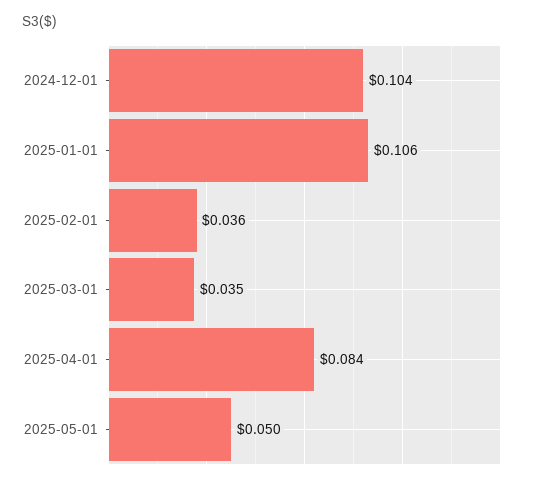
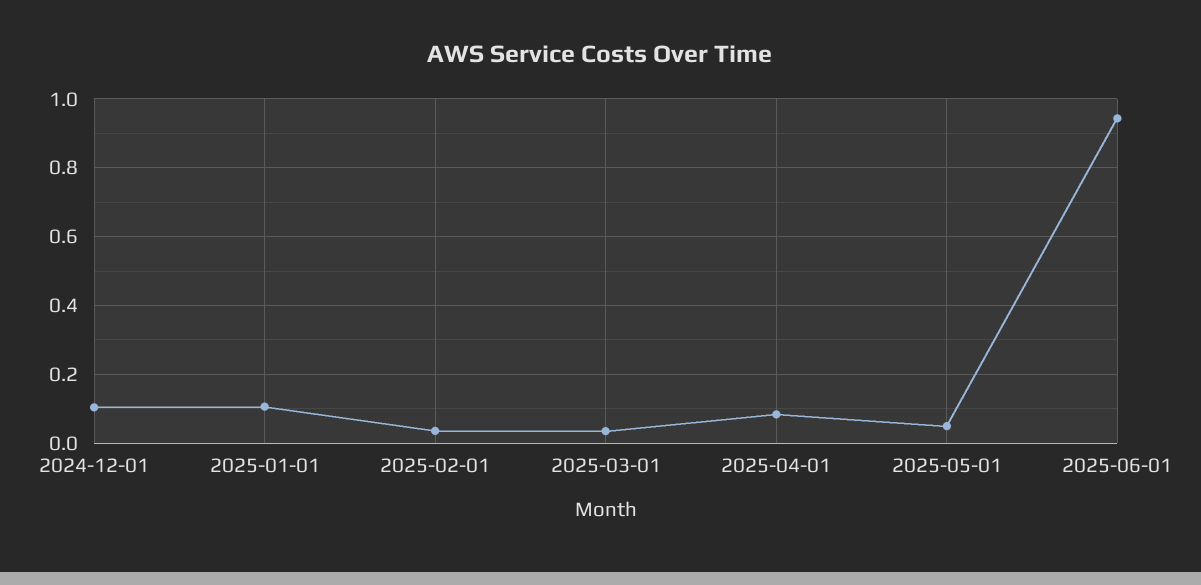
2025-06-01: none -> 0.94

